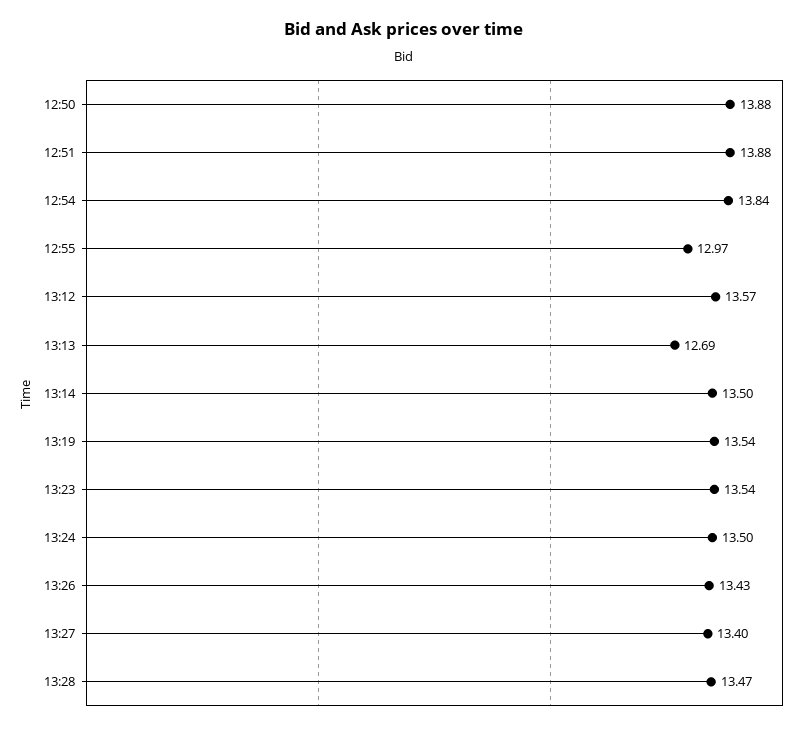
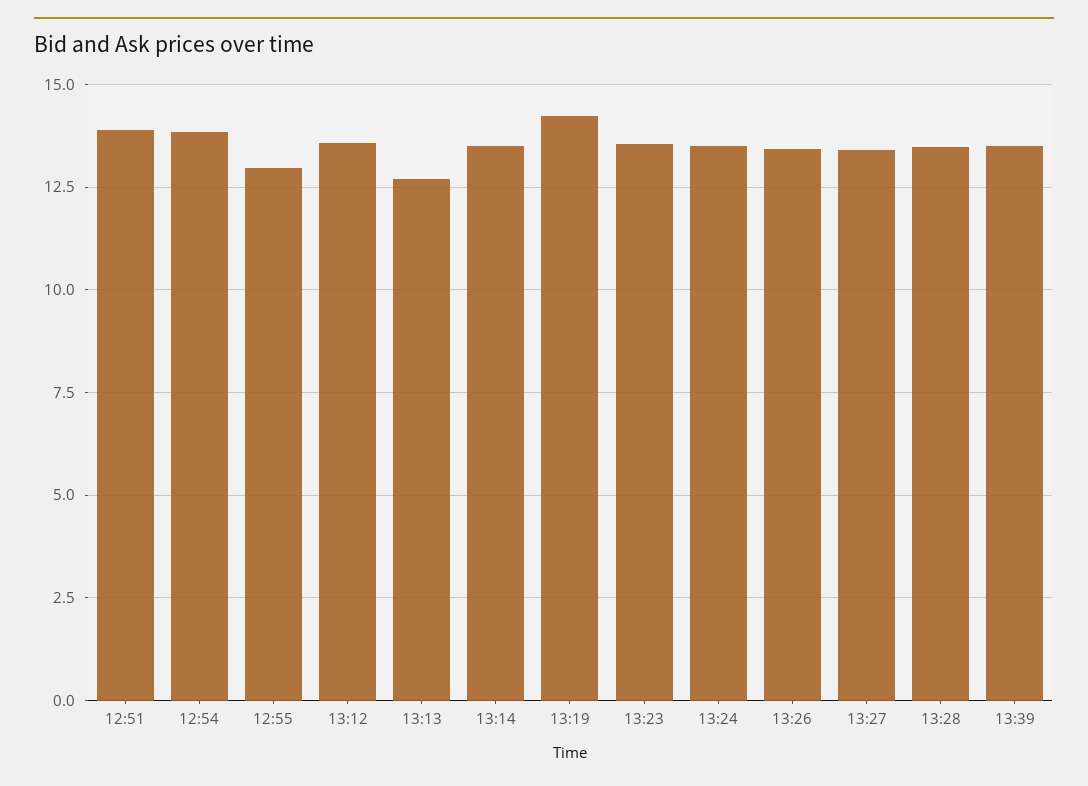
12:50: 13.88 -> none
13:19: 13.54 -> 14.25
13:39: none -> 13.5

